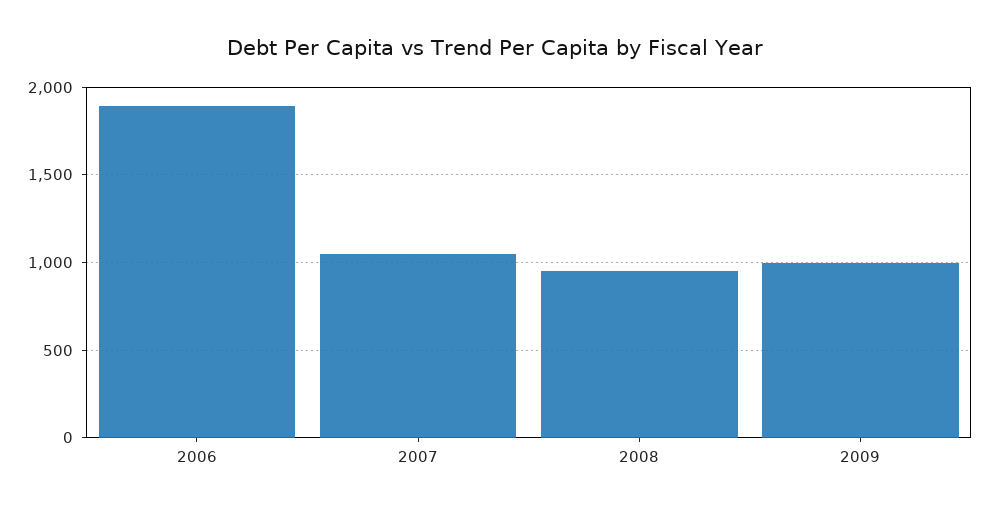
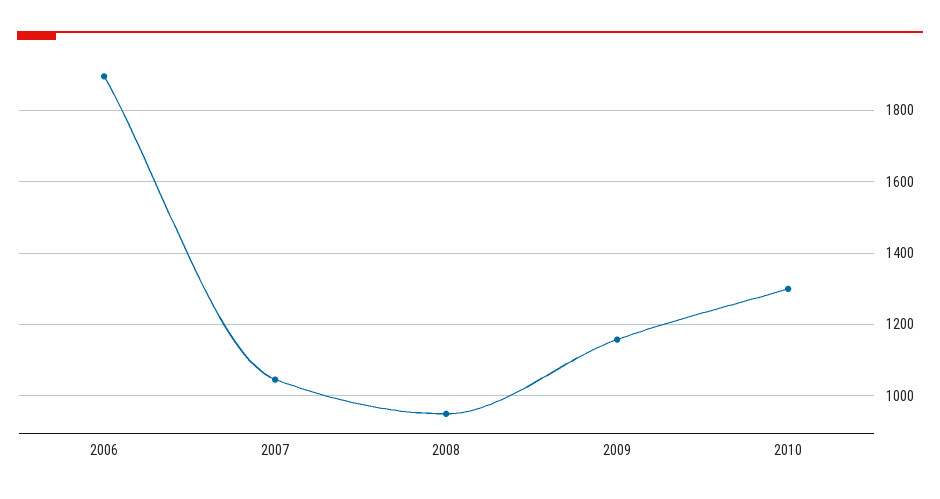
2009: 1000 -> 1160
2010: none -> 1300

